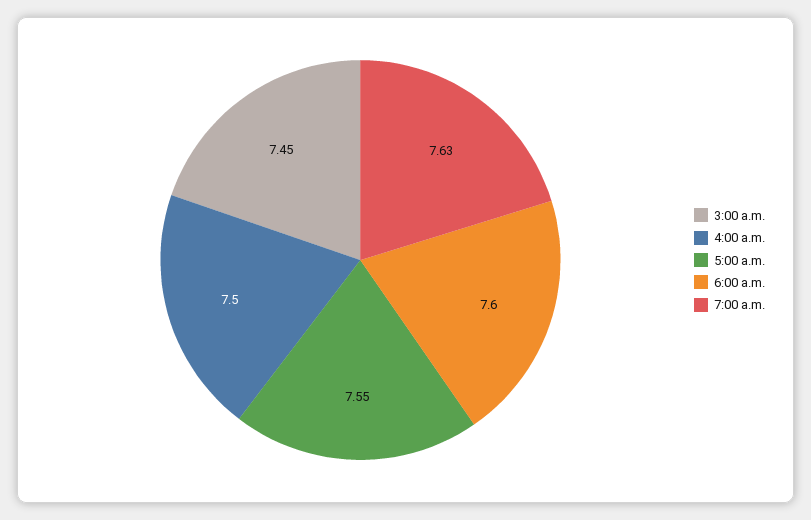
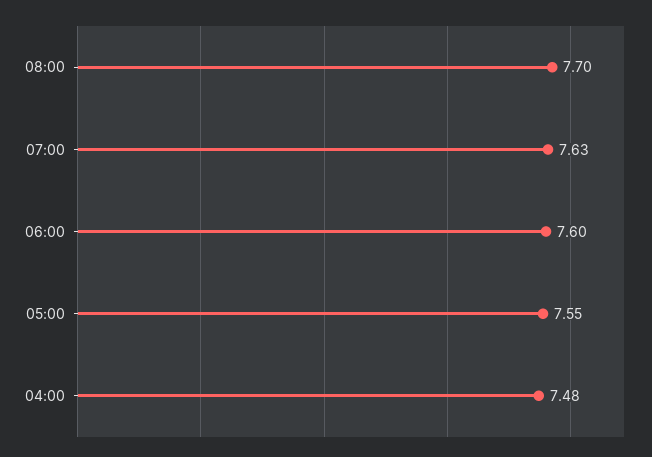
3:00 a.m.: 7.45 -> none
4:00 a.m.: 7.5 -> 7.48
08:00: none -> 7.7

